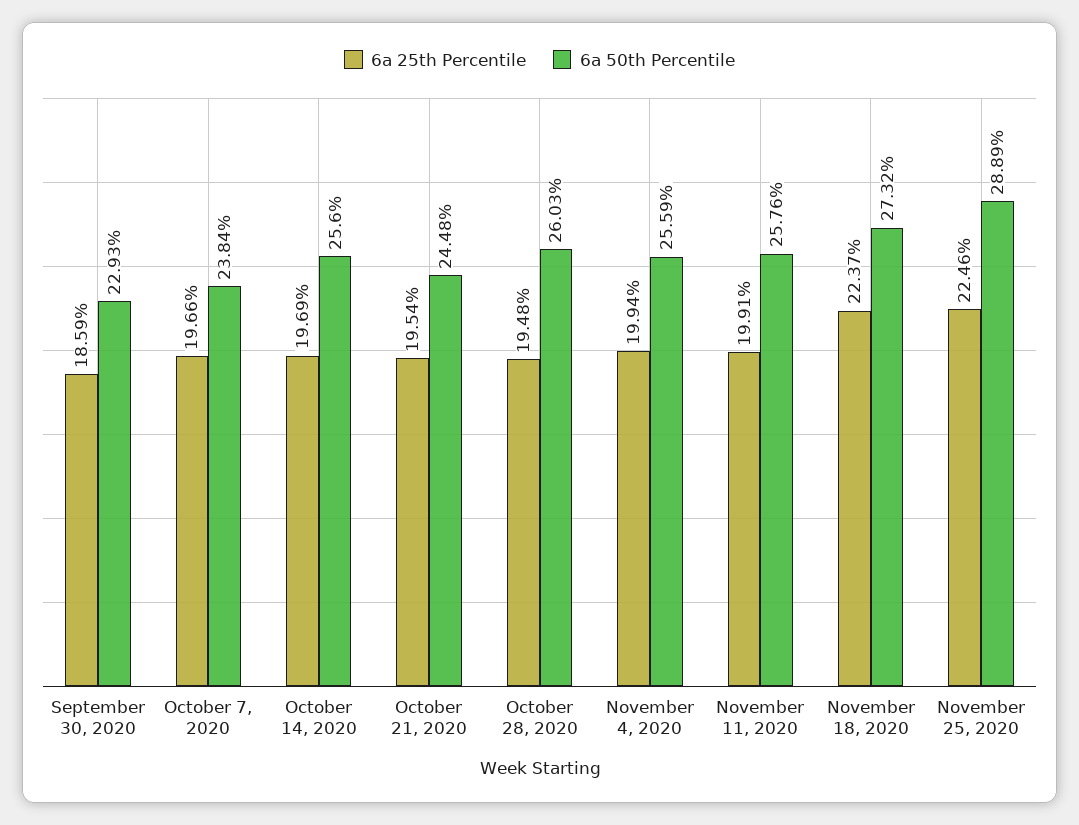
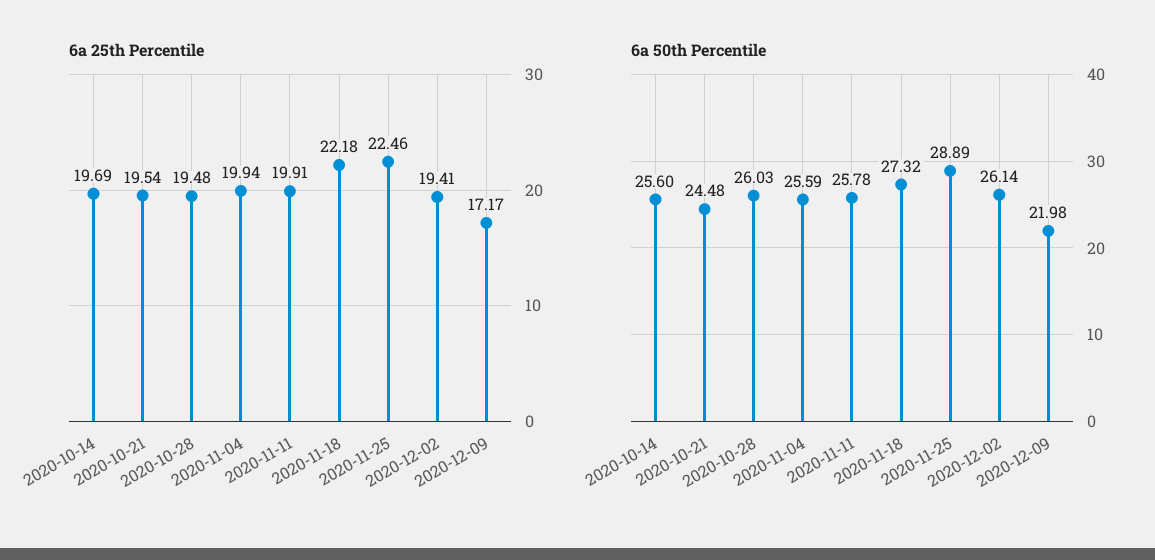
6a 25th Percentile, September 30, 2020: 18.59 -> none
6a 50th Percentile, September 30, 2020: 22.93 -> none
6a 25th Percentile, October 7, 2020: 19.66 -> none
6a 50th Percentile, October 7, 2020: 23.84 -> none
6a 50th Percentile, November 11, 2020: 25.76 -> 25.78
6a 25th Percentile, November 18, 2020: 22.37 -> 22.18
6a 25th Percentile, 2020-12-02: none -> 19.41
6a 25th Percentile, 2020-12-09: none -> 17.17
6a 50th Percentile, 2020-12-02: none -> 26.14
6a 50th Percentile, 2020-12-09: none -> 21.98

